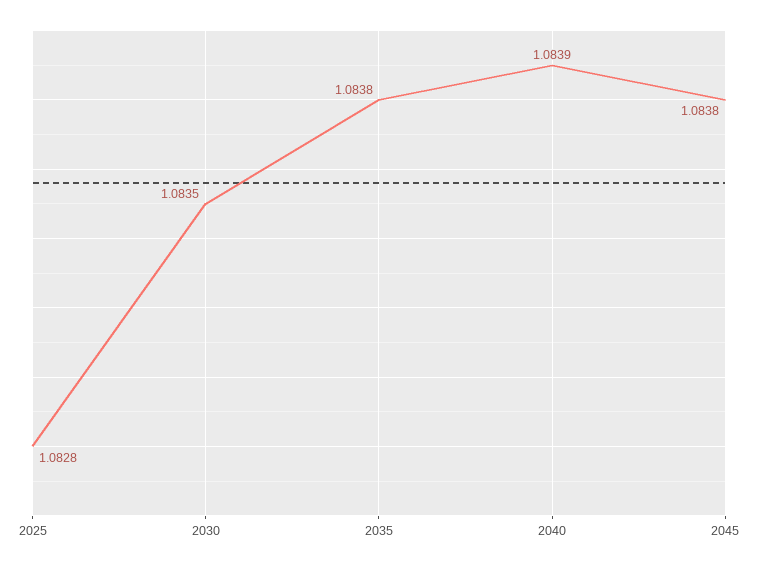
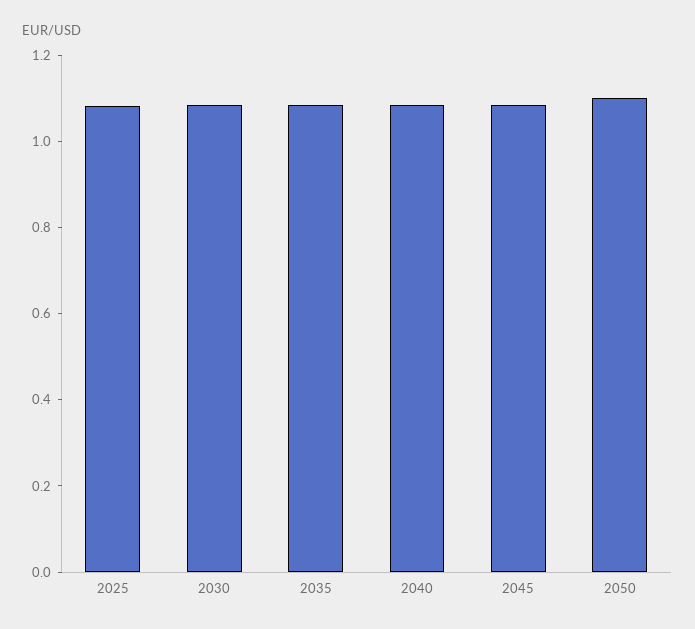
2050: none -> 1.1

